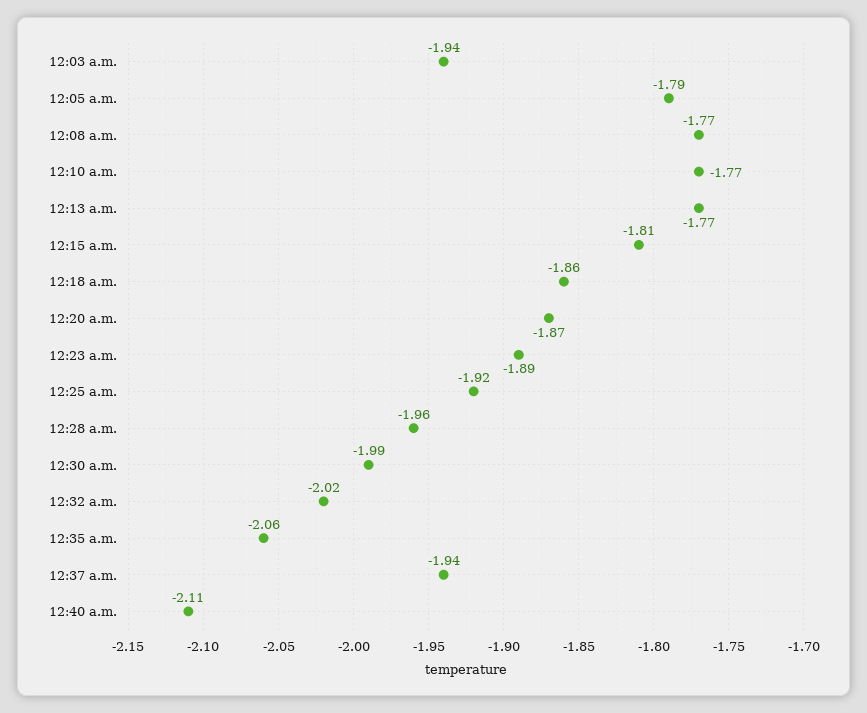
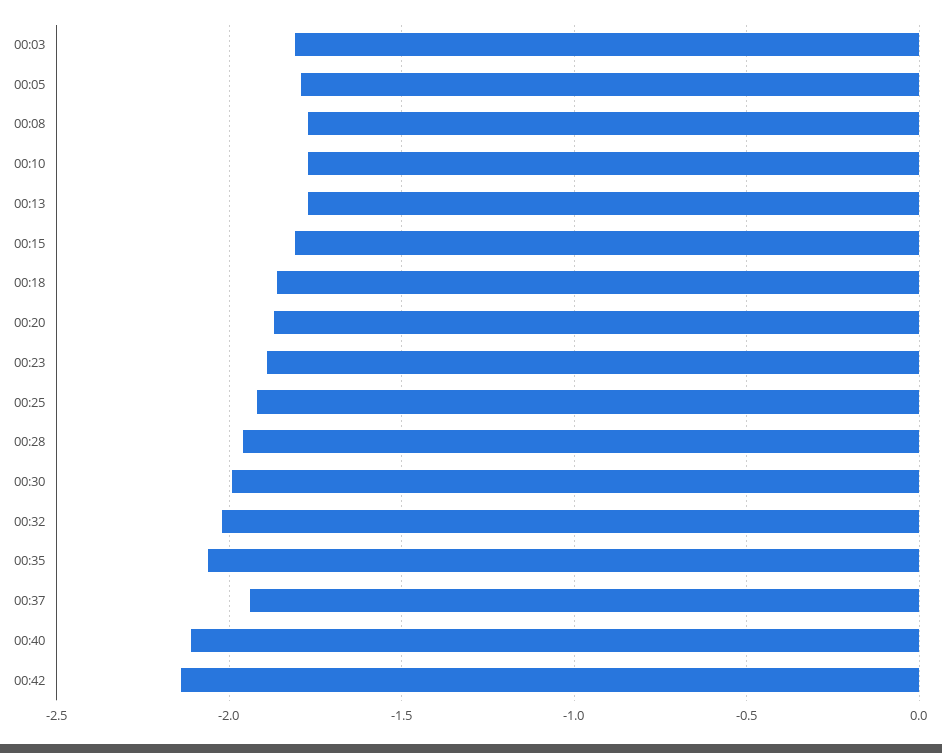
12:03 a.m.: -1.94 -> -1.8
00:42: none -> -2.15

